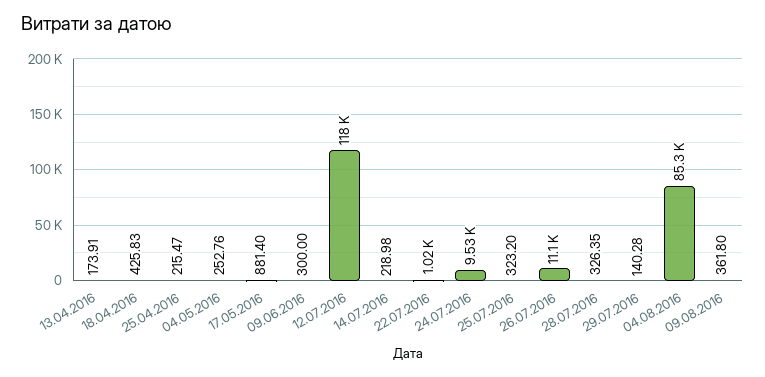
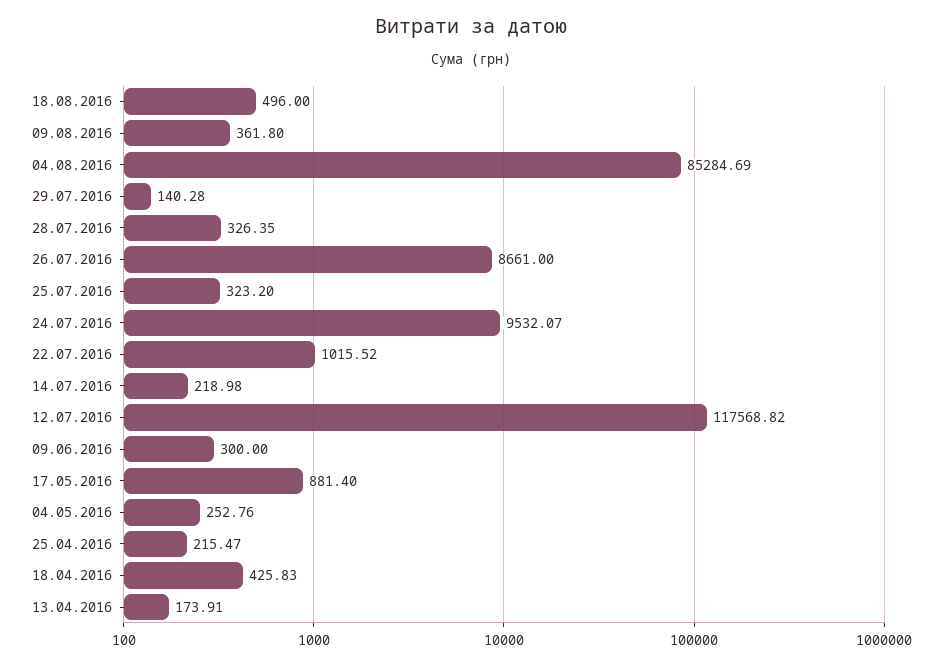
26.07.2016: 11100 -> 8661
18.08.2016: none -> 496

